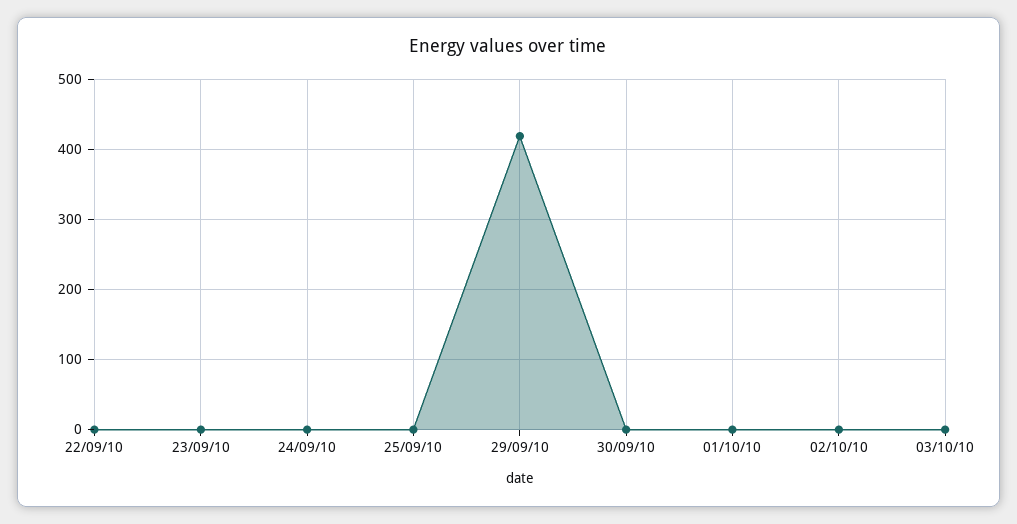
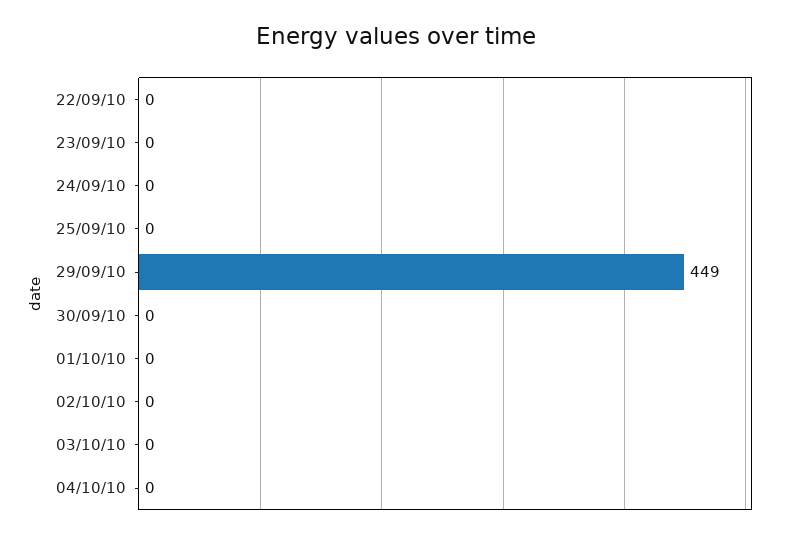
29/09/10: 420 -> 449
04/10/10: none -> 0

